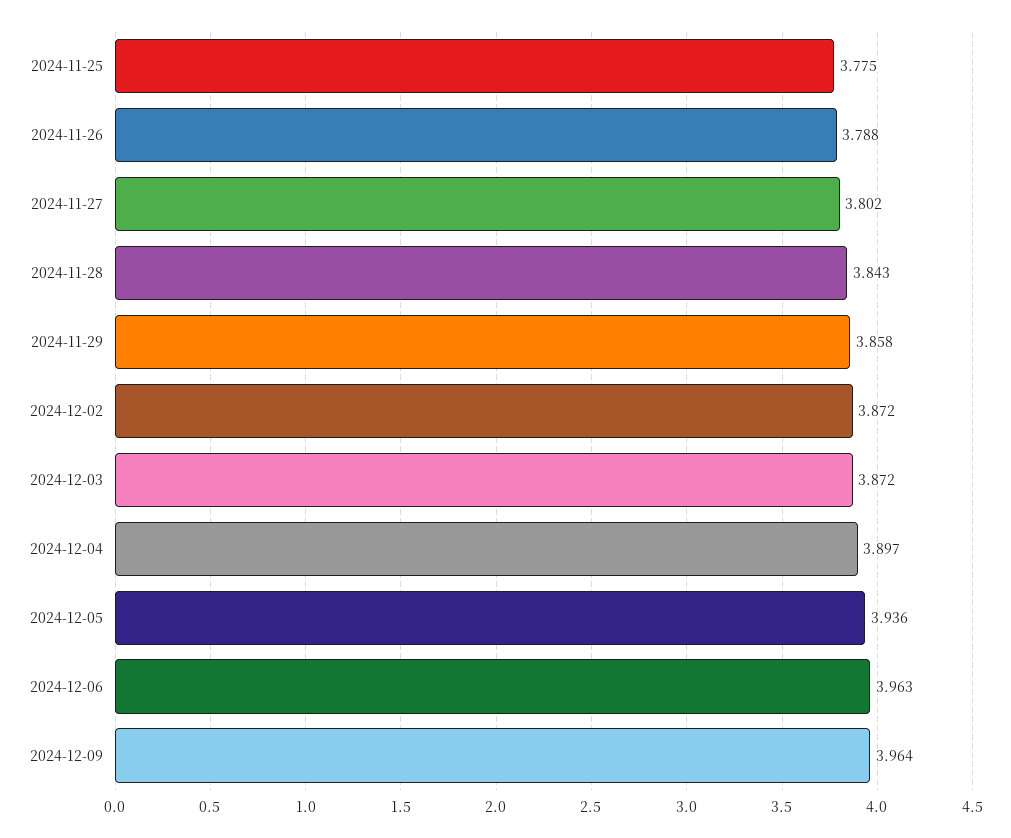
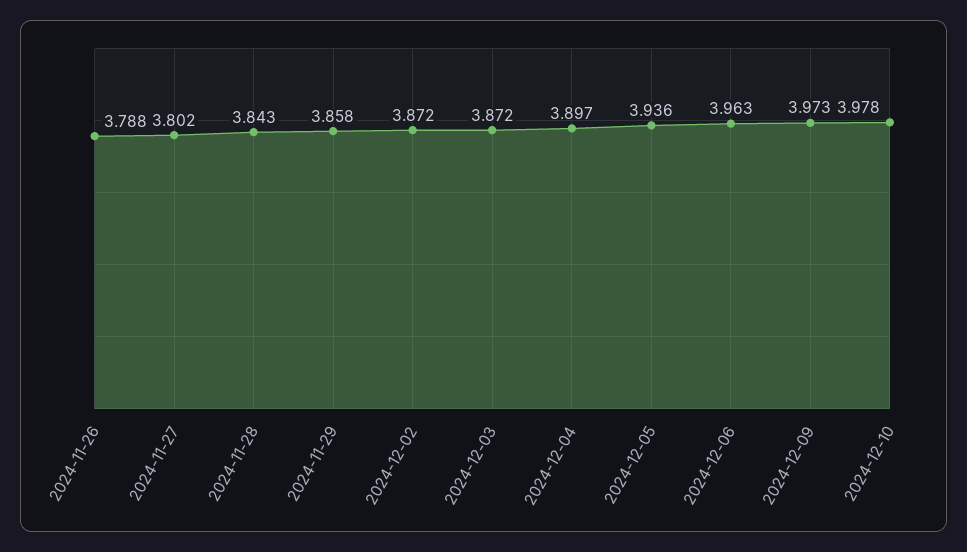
2024-11-25: 3.775 -> none
2024-12-09: 3.964 -> 3.973
2024-12-10: none -> 3.978

